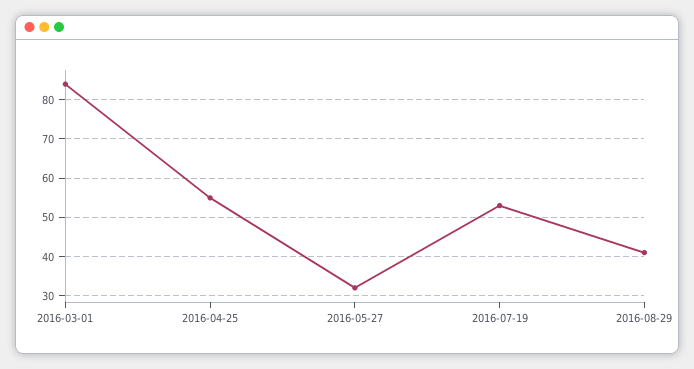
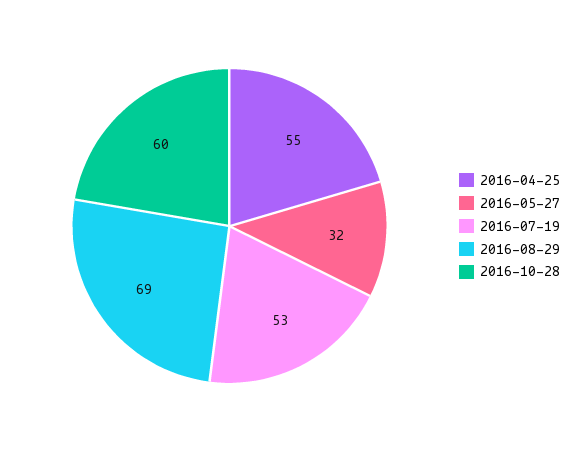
2016-03-01: 85 -> none
2016-08-29: 40 -> 69
2016-10-28: none -> 60

